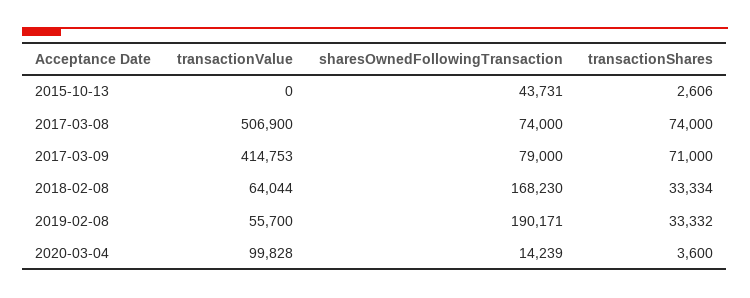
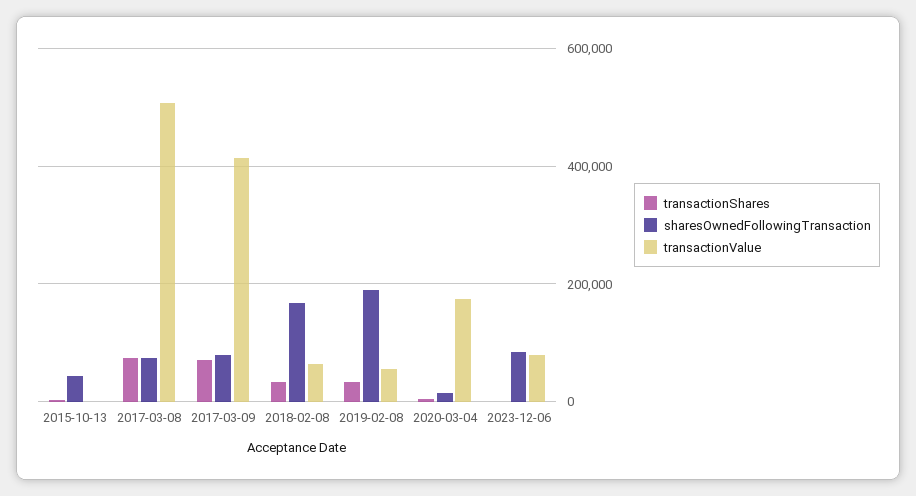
transactionValue, 2020-03-04: 99828 -> 180000
transactionShares, 2023-12-06: none -> 0
sharesOwnedFollowingTransaction, 2023-12-06: none -> 80000
transactionValue, 2023-12-06: none -> 80000

